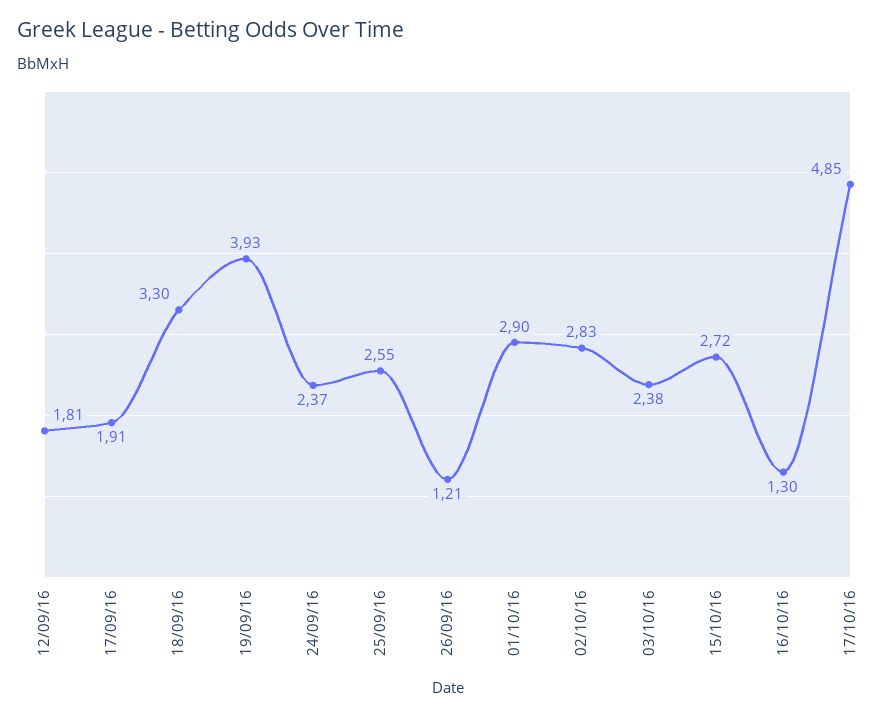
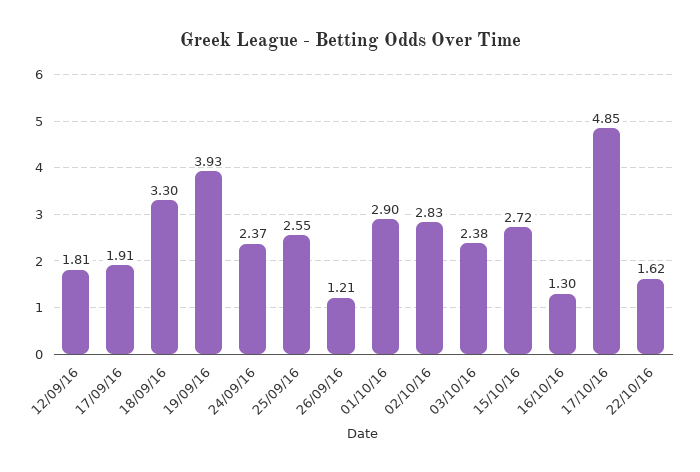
22/10/16: none -> 1.62

